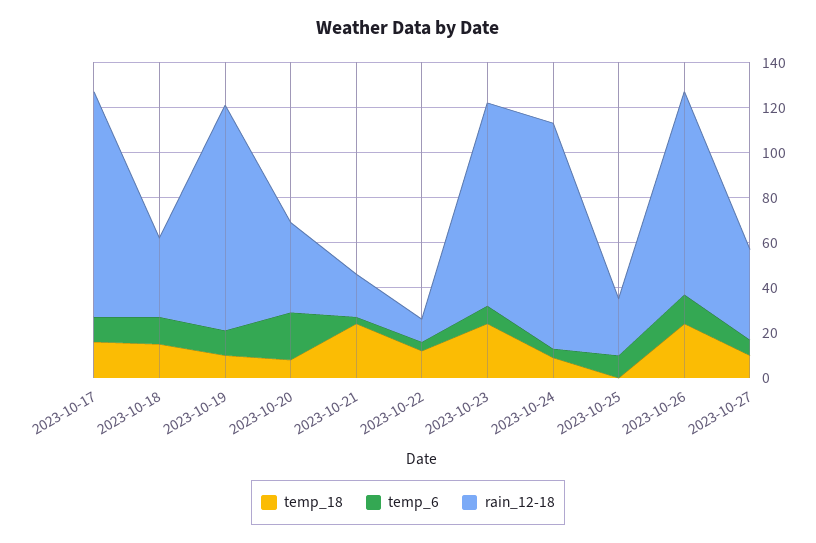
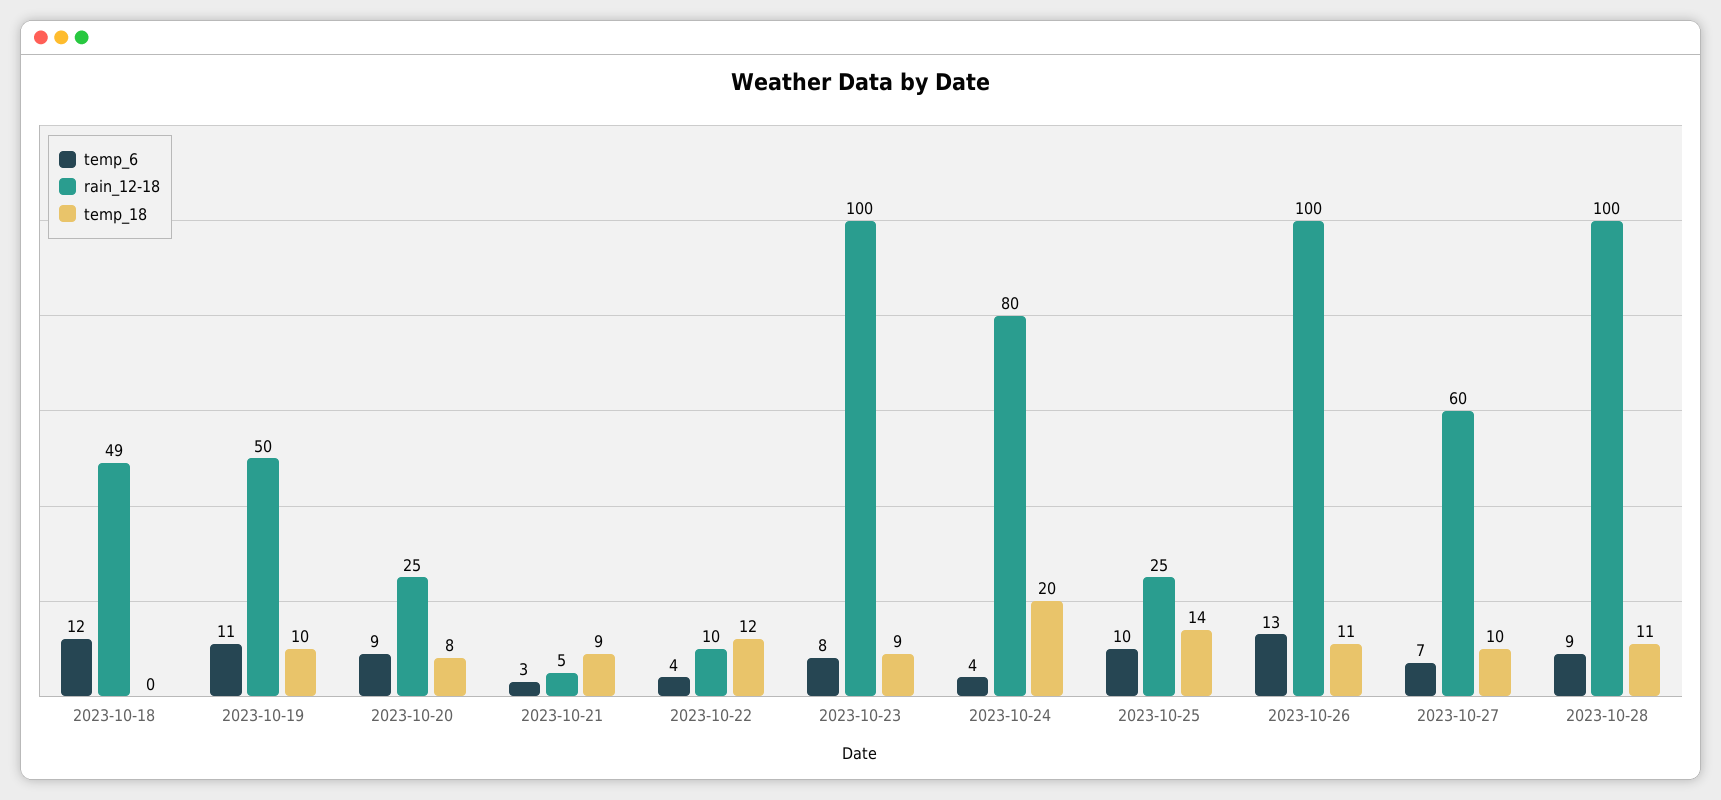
temp_18, 2023-10-17: 15 -> none
temp_6, 2023-10-17: 10 -> none
rain_12-18, 2023-10-17: 100 -> none
temp_18, 2023-10-18: 15 -> 0
rain_12-18, 2023-10-18: 35 -> 49
rain_12-18, 2023-10-19: 100 -> 50
temp_6, 2023-10-20: 20 -> 9
rain_12-18, 2023-10-20: 40 -> 25
temp_18, 2023-10-21: 25 -> 9
rain_12-18, 2023-10-21: 20 -> 5
temp_18, 2023-10-23: 25 -> 9
rain_12-18, 2023-10-23: 90 -> 100
temp_18, 2023-10-24: 10 -> 20
rain_12-18, 2023-10-24: 100 -> 80
temp_18, 2023-10-25: 0 -> 14
temp_18, 2023-10-26: 25 -> 11
rain_12-18, 2023-10-26: 90 -> 100
rain_12-18, 2023-10-27: 40 -> 60
temp_6, 2023-10-28: none -> 9
rain_12-18, 2023-10-28: none -> 100
temp_18, 2023-10-28: none -> 11

